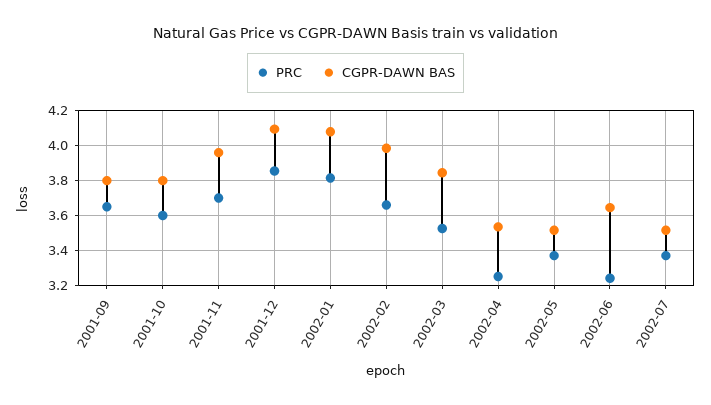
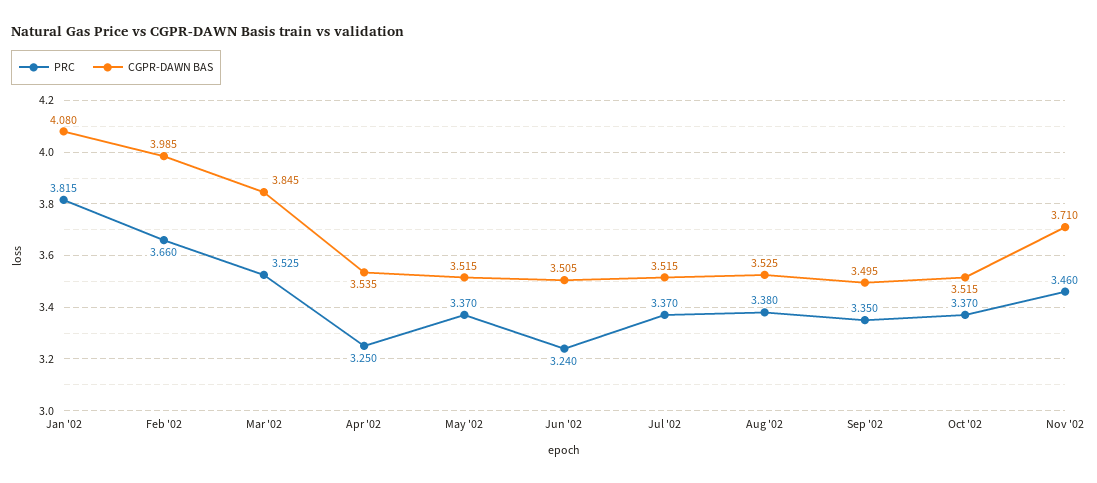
PRC, 2001-09: 3.65 -> none
CGPR-DAWN BAS, 2001-09: 3.8 -> none
PRC, 2001-10: 3.6 -> none
CGPR-DAWN BAS, 2001-10: 3.8 -> none
PRC, 2001-11: 3.7 -> none
CGPR-DAWN BAS, 2001-11: 3.95 -> none
PRC, 2001-12: 3.85 -> none
CGPR-DAWN BAS, 2001-12: 4.1 -> none
CGPR-DAWN BAS, 2002-06: 3.65 -> 3.505
PRC, Aug '02: none -> 3.38
CGPR-DAWN BAS, Aug '02: none -> 3.525
PRC, Sep '02: none -> 3.35
CGPR-DAWN BAS, Sep '02: none -> 3.495
PRC, Oct '02: none -> 3.37
CGPR-DAWN BAS, Oct '02: none -> 3.515
PRC, Nov '02: none -> 3.46
CGPR-DAWN BAS, Nov '02: none -> 3.71

